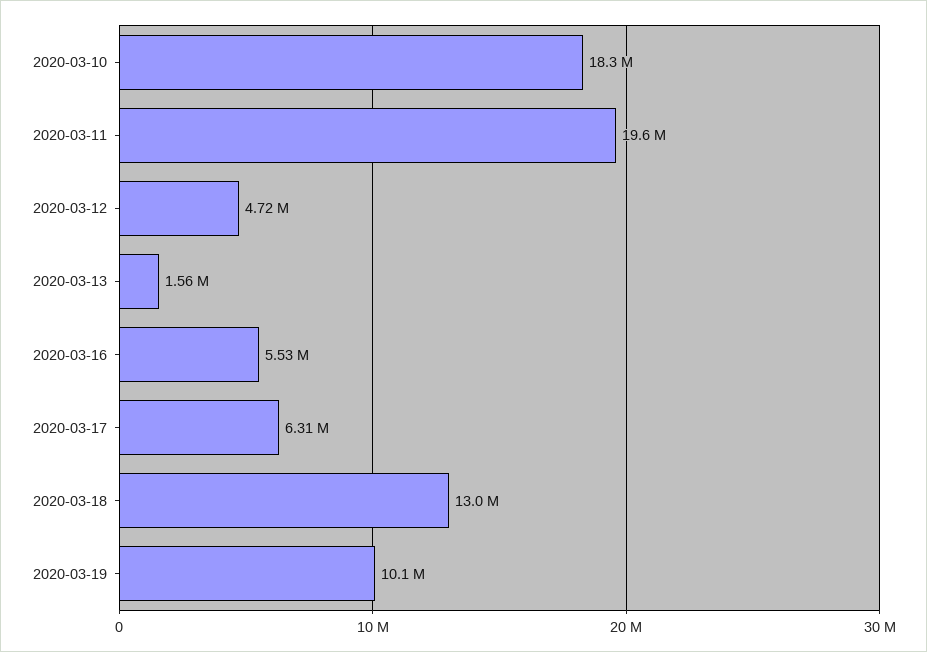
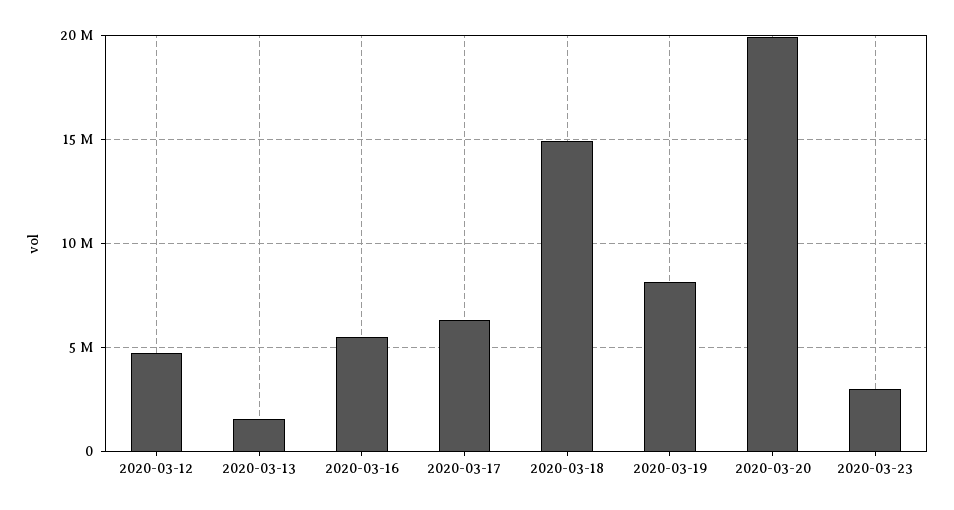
2020-03-10: 18300000 -> none
2020-03-11: 19600000 -> none
2020-03-18: 13000000 -> 15000000
2020-03-19: 10100000 -> 8000000
2020-03-20: none -> 20000000
2020-03-23: none -> 3000000

